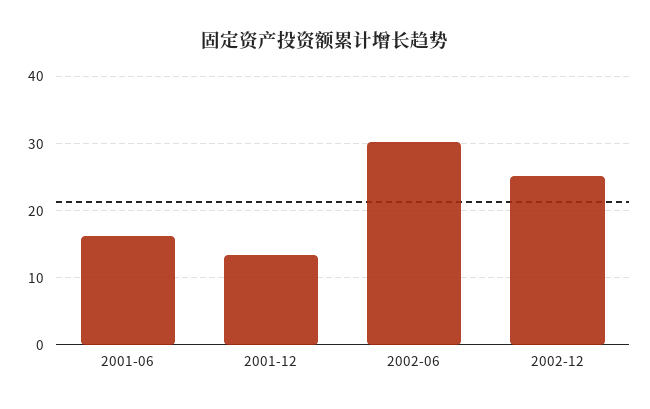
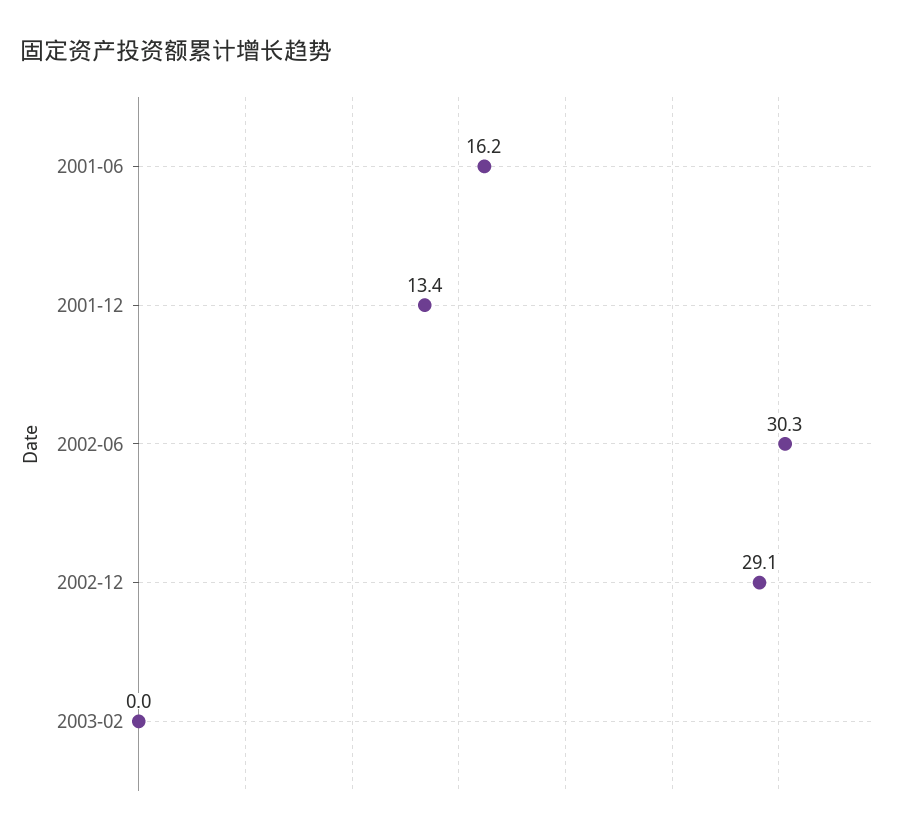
2002-12: 25 -> 29.1
2003-02: none -> 0

